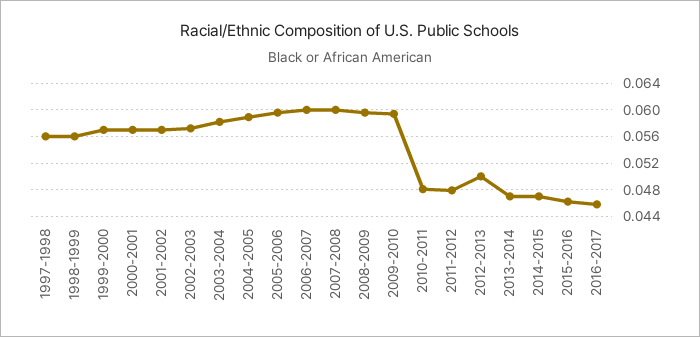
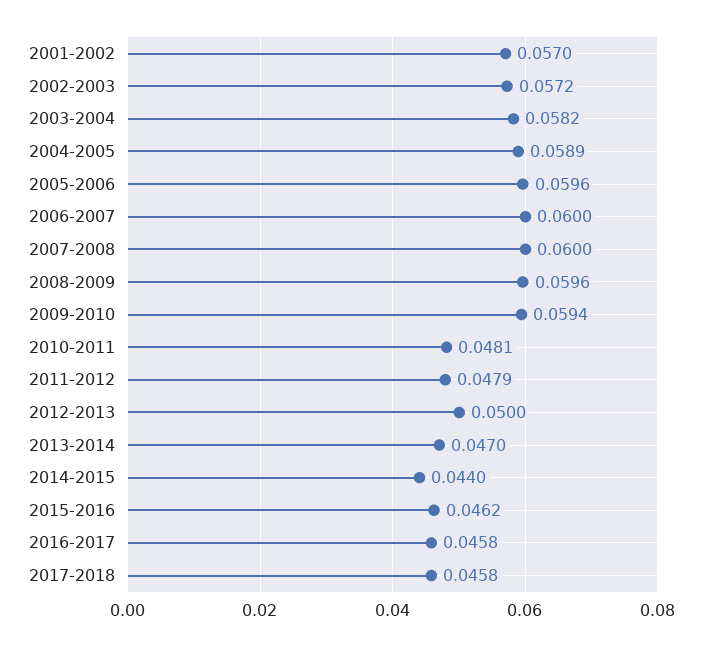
1997-1998: 0.056 -> none
1998-1999: 0.056 -> none
1999-2000: 0.057 -> none
2000-2001: 0.057 -> none
2014-2015: 0.047 -> 0.044
2017-2018: none -> 0.0458

